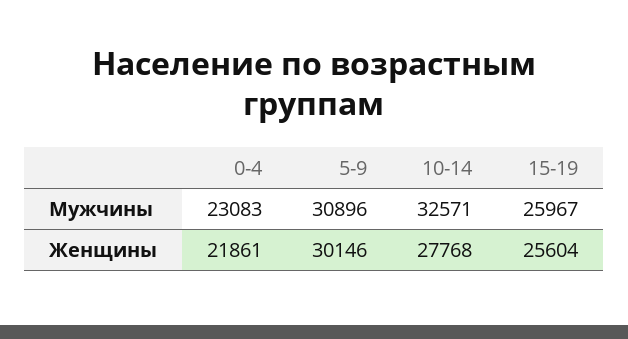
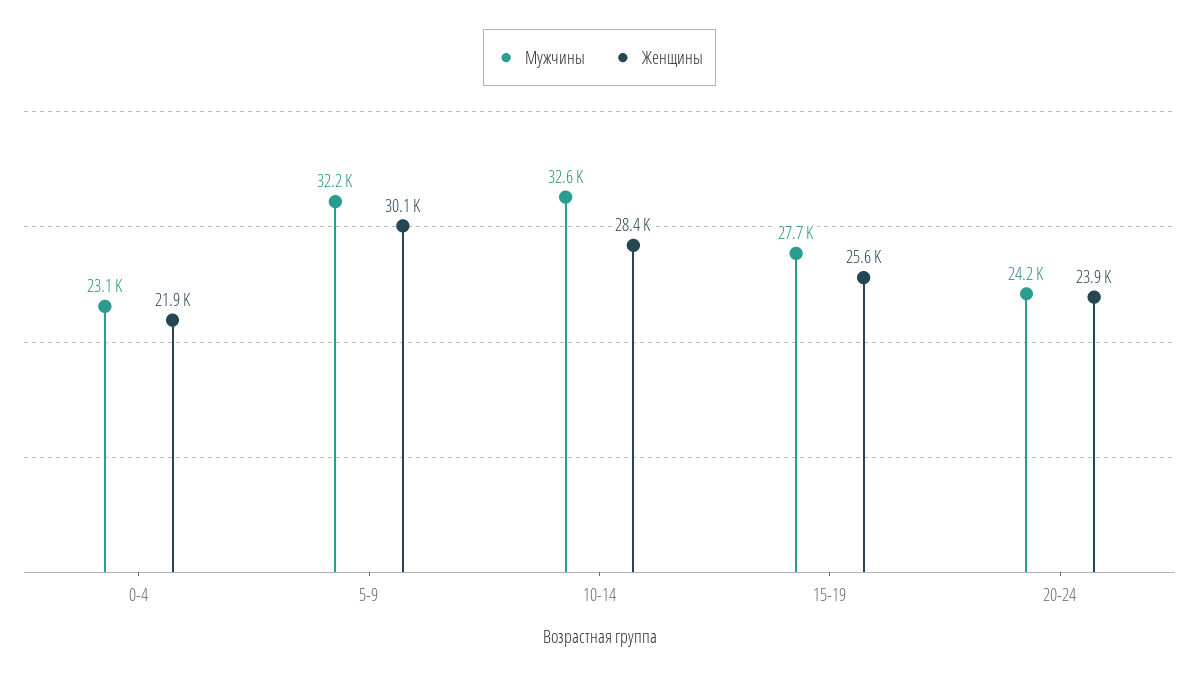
Мужчины, 5-9: 30896 -> 32200
Мужчины, 15-19: 25967 -> 27700
Женщины, 10-14: 27768 -> 28400
Мужчины, 20-24: none -> 24200
Женщины, 20-24: none -> 23900

